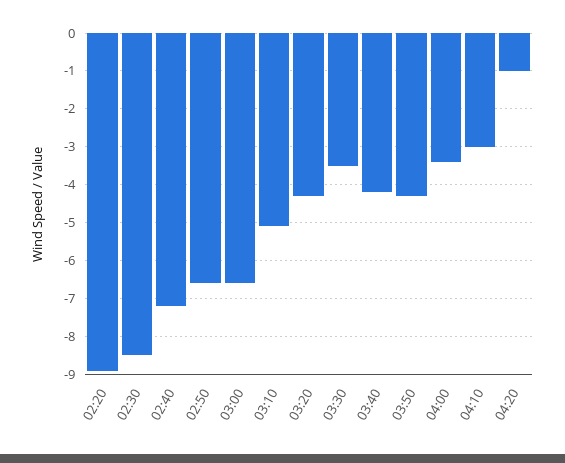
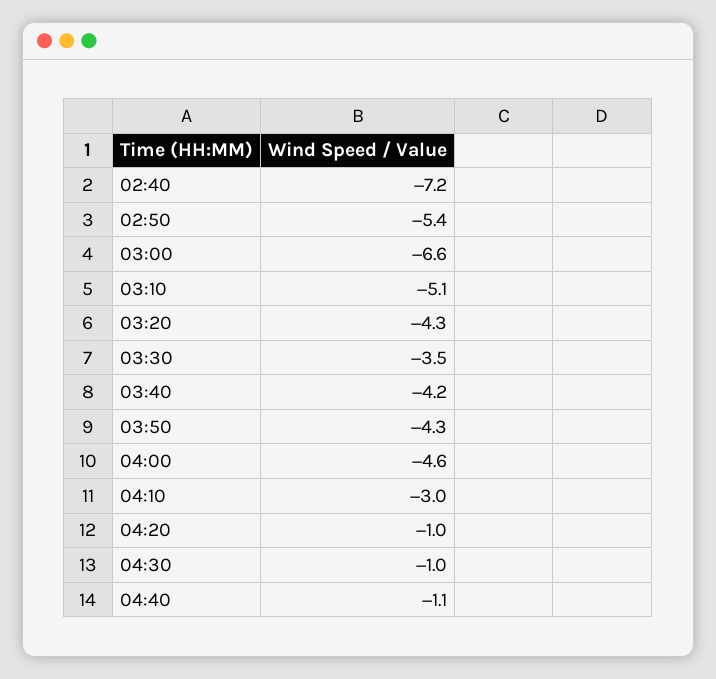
02:20: -9 -> none
02:30: -8.5 -> none
02:50: -6.5 -> -5.4
04:00: -3.5 -> -4.6
04:30: none -> -1
04:40: none -> -1.1

